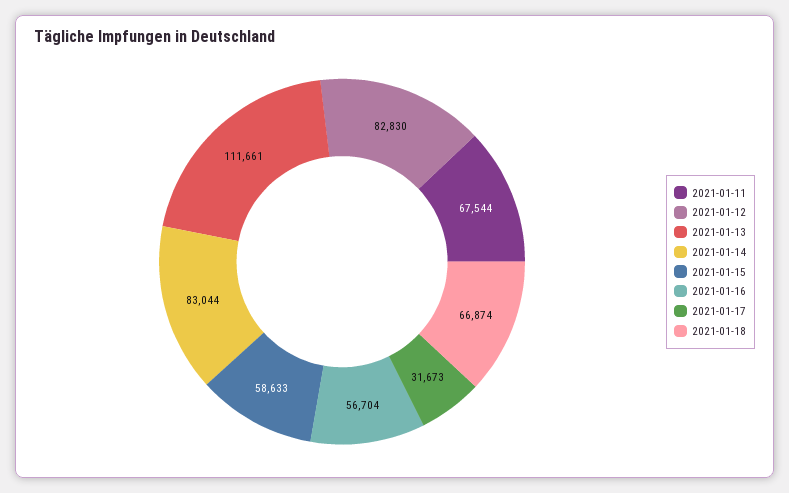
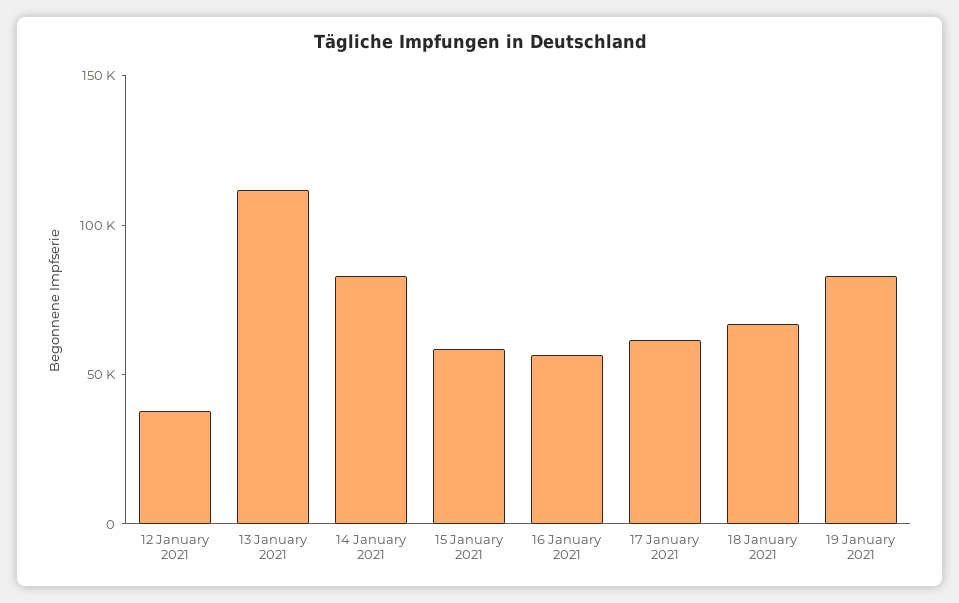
2021-01-11: 67544 -> none
2021-01-12: 82830 -> 40000
2021-01-17: 31673 -> 60000
19 January 2021: none -> 80000

